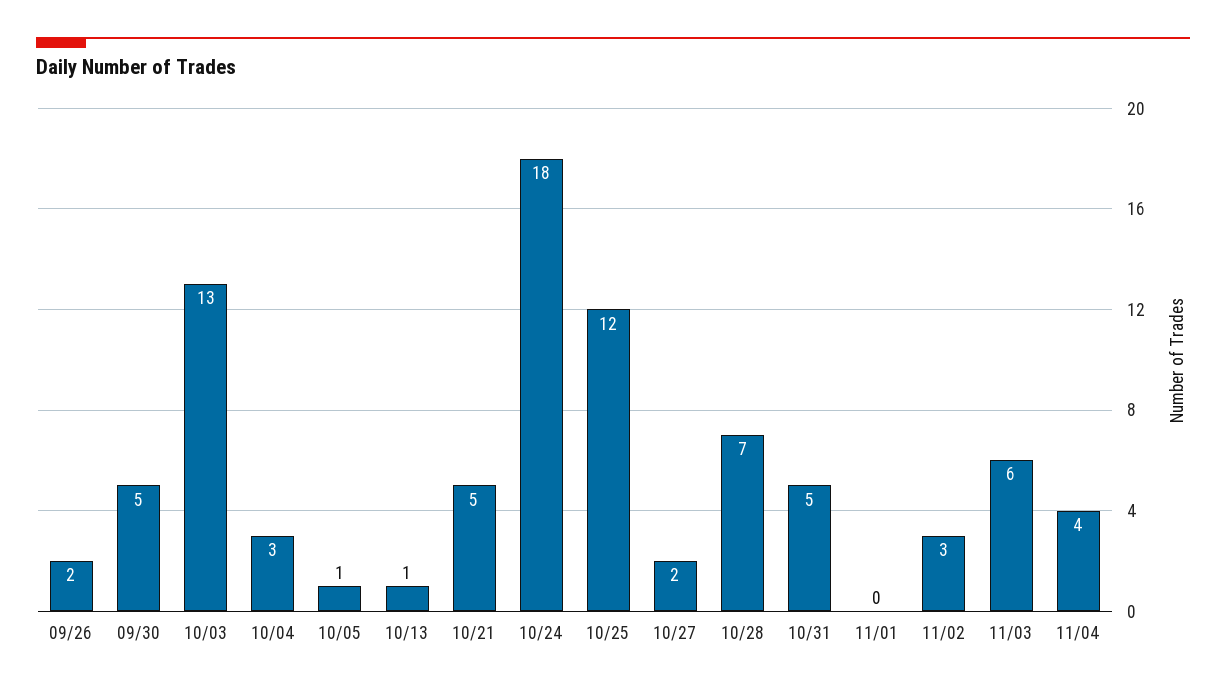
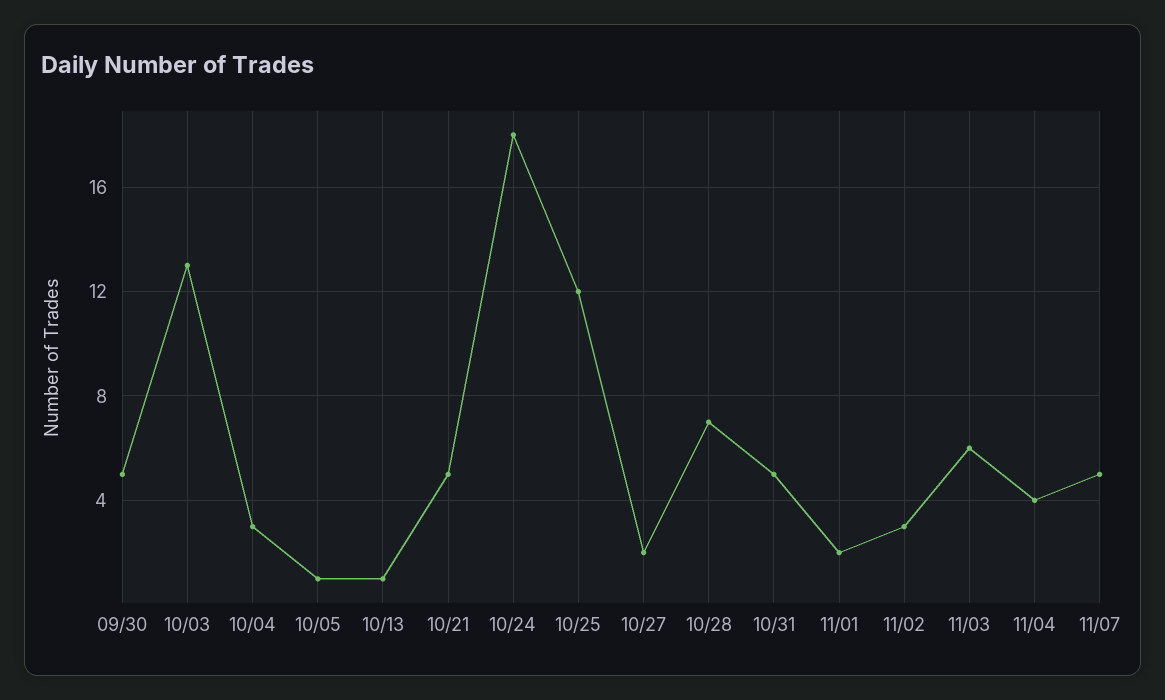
09/26: 2 -> none
11/01: 0 -> 2
11/07: none -> 5

